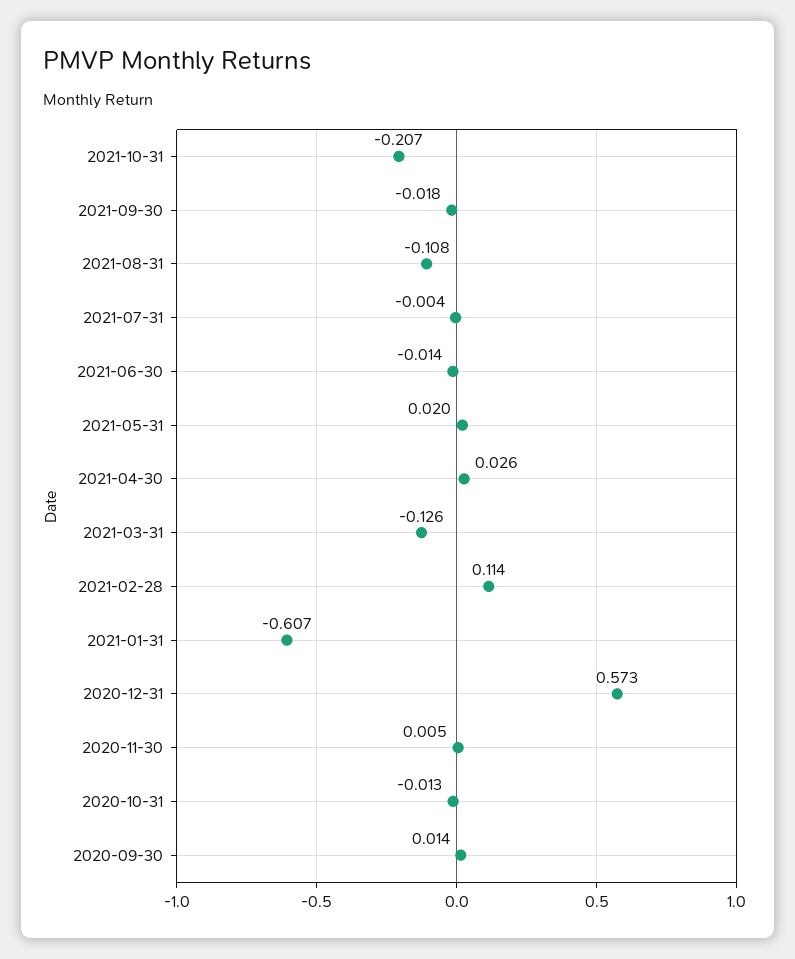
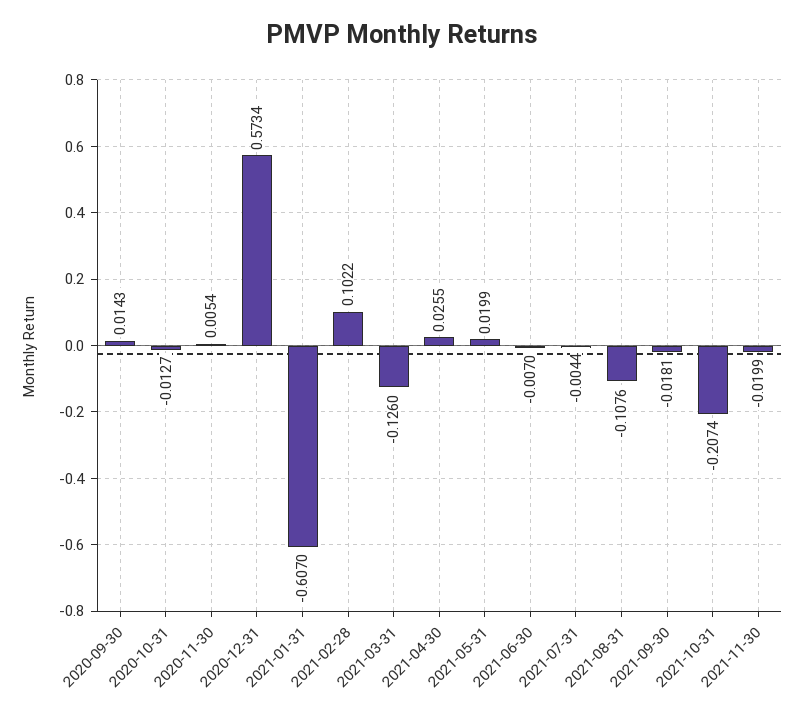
2021-06-30: -0.014 -> -0.007
2021-02-28: 0.114 -> 0.1022
2021-11-30: none -> -0.0199

